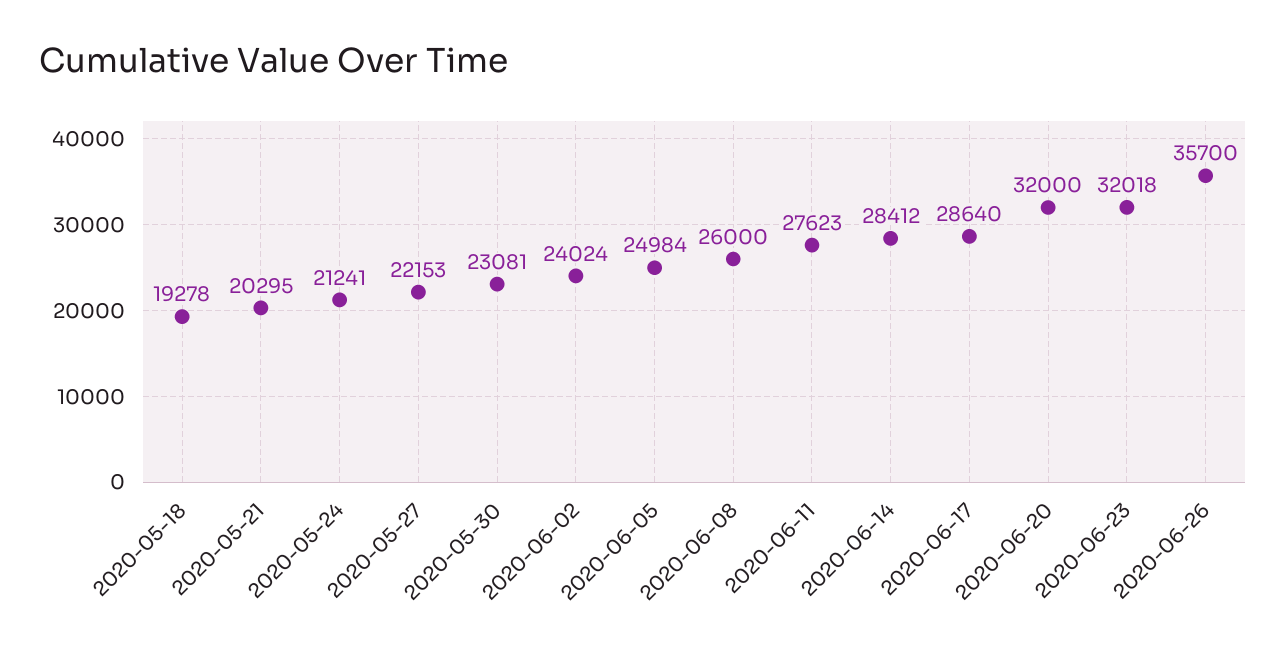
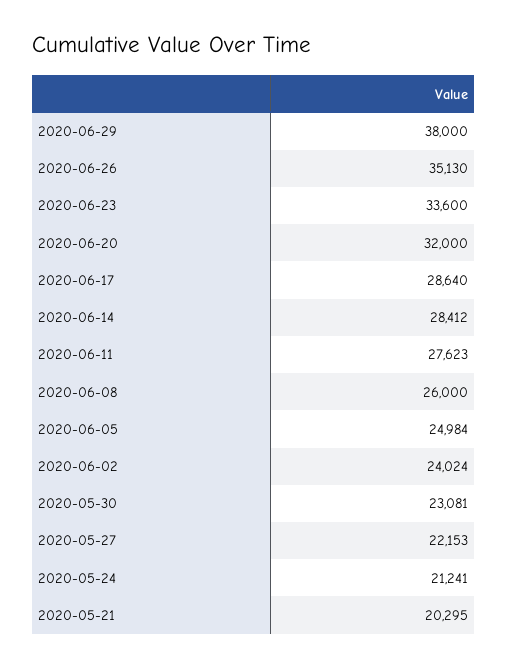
2020-05-18: 19278 -> none
2020-06-23: 32018 -> 33600
2020-06-26: 35700 -> 35130
2020-06-29: none -> 38000

